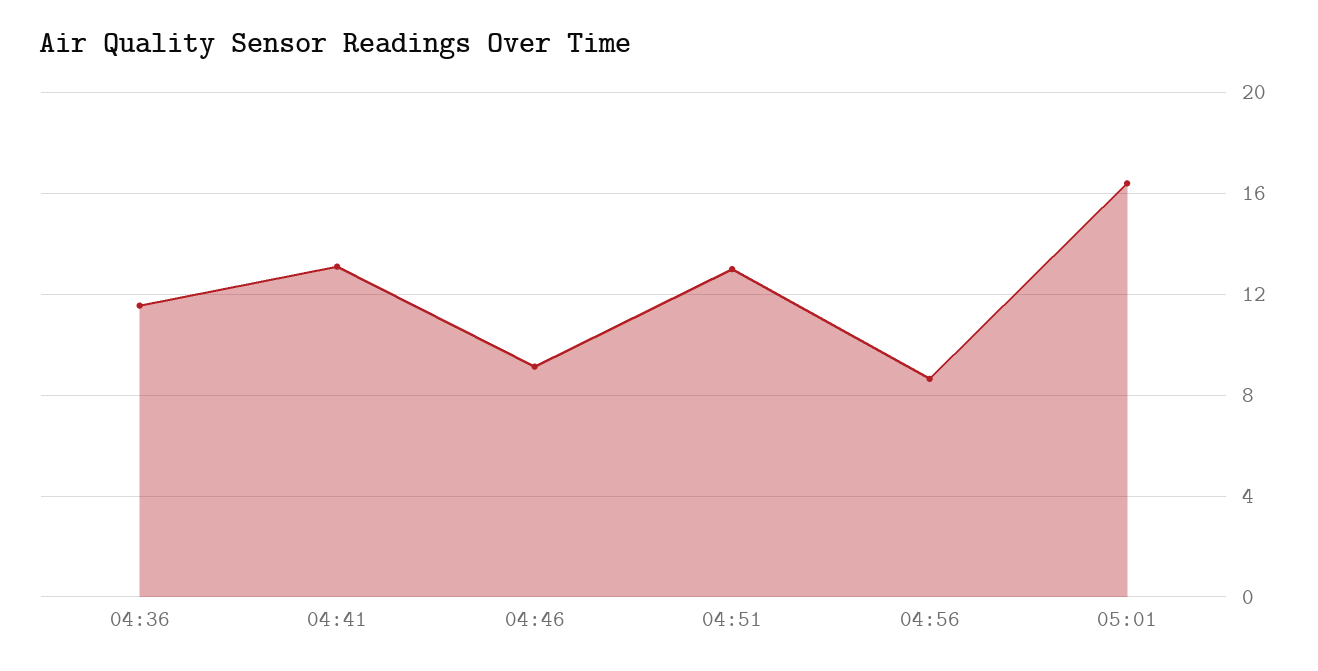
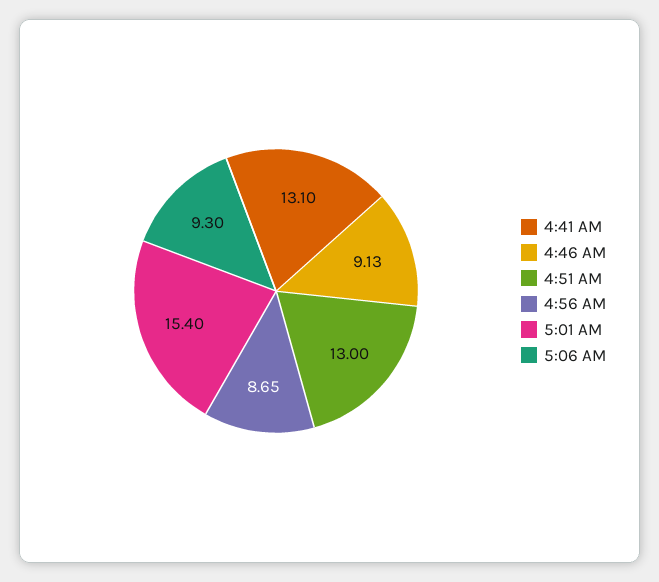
04:36: 11.5 -> none
05:01: 16.5 -> 15.4
5:06 AM: none -> 9.3

